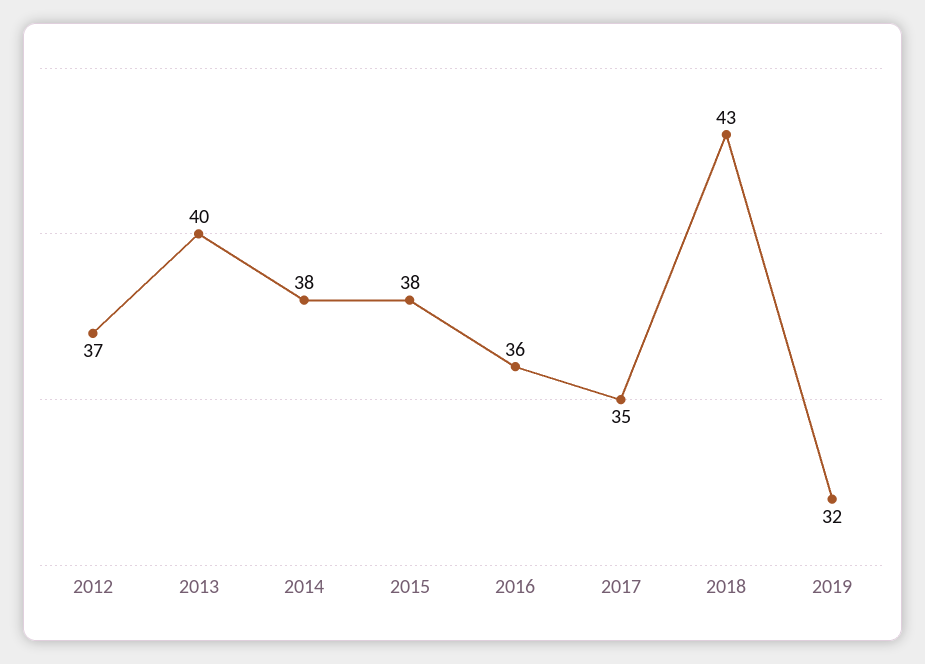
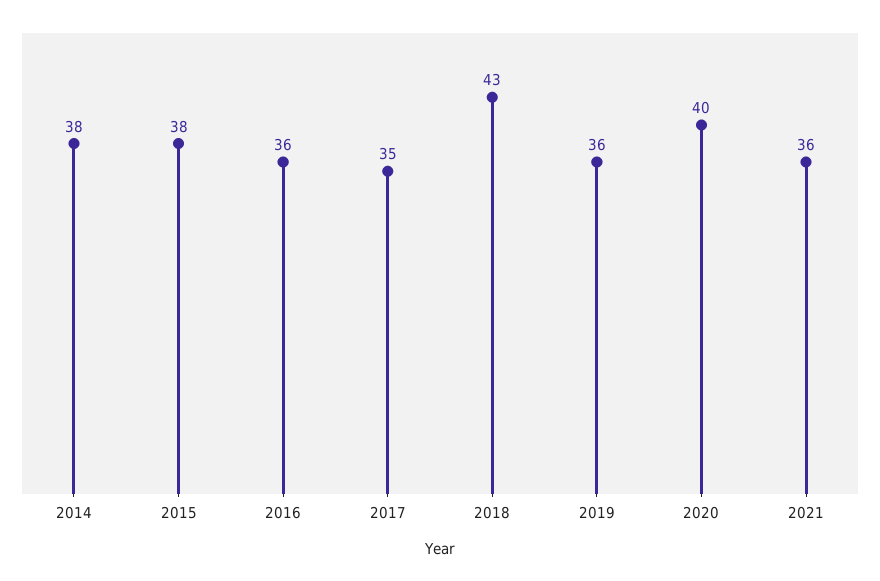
2012: 37 -> none
2013: 40 -> none
2019: 32 -> 36
2020: none -> 40
2021: none -> 36

